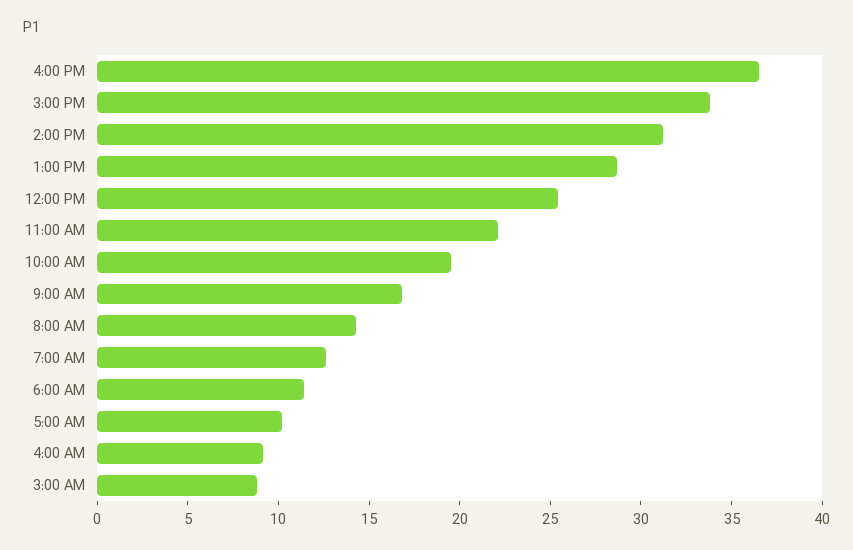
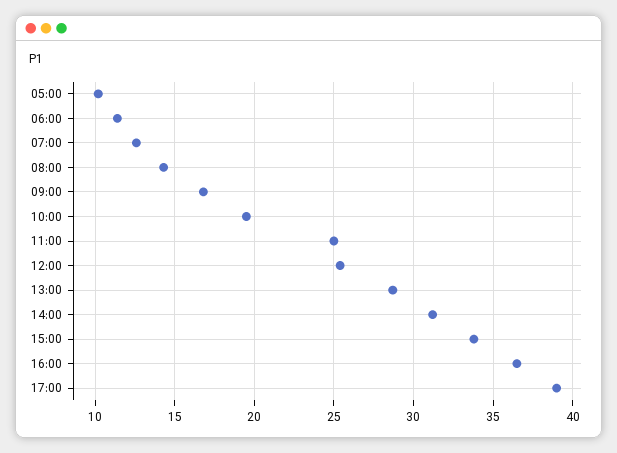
11:00 AM: 22 -> 25
4:00 AM: 9 -> none
3:00 AM: 9 -> none
17:00: none -> 39

